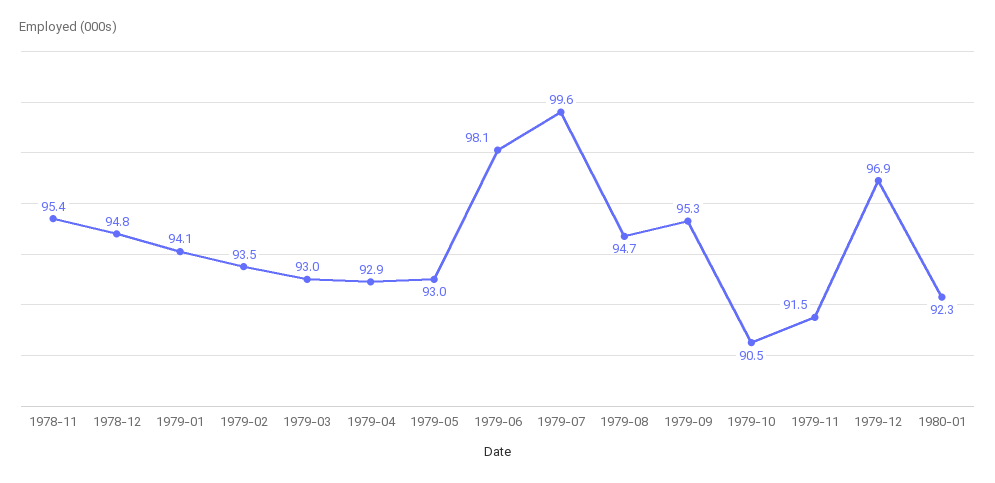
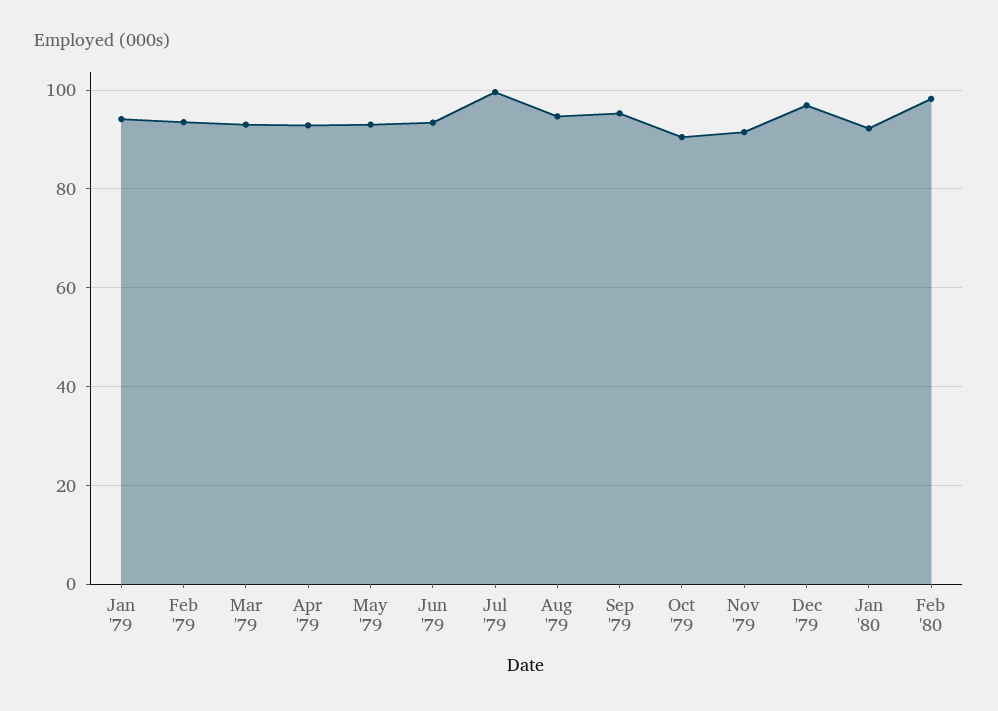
1978-11: 95.4 -> none
1978-12: 94.8 -> none
1979-06: 98.1 -> 94
Feb '80: none -> 98

